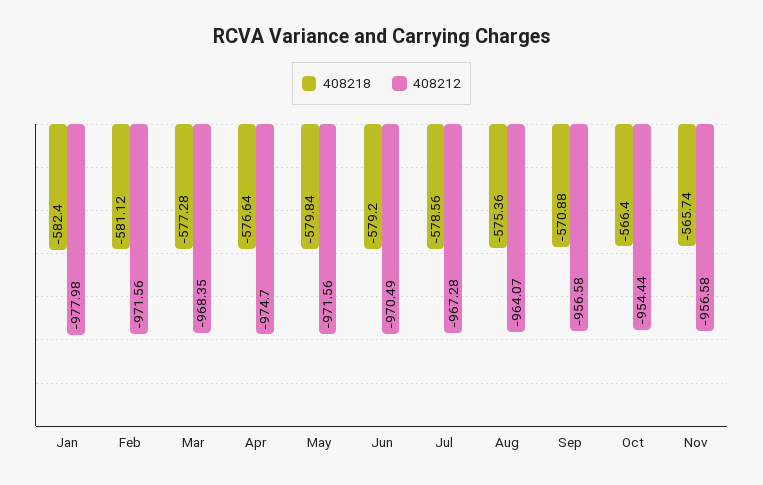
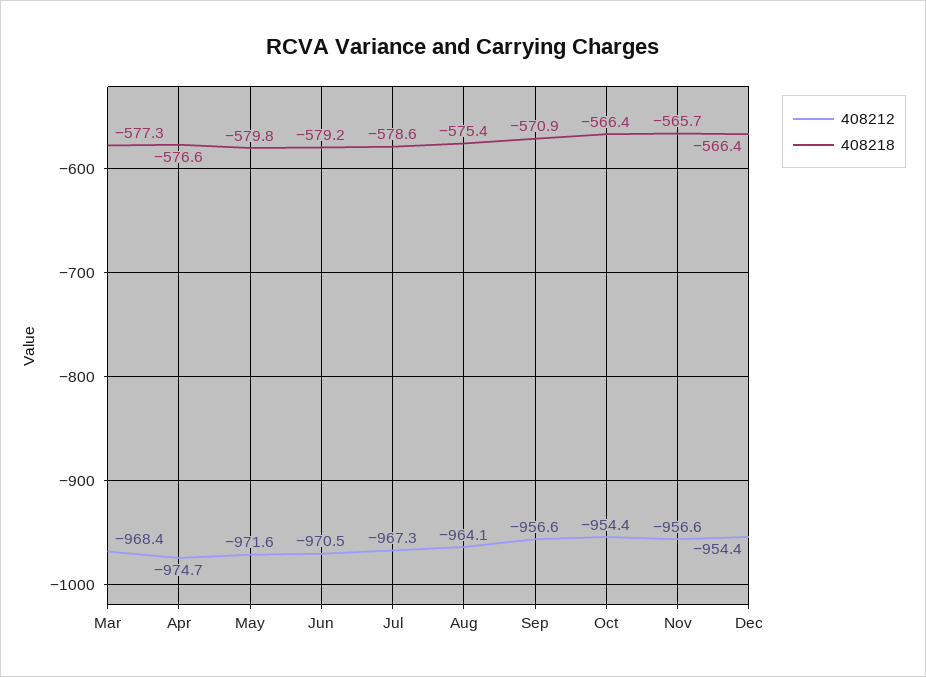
408218, Jan: -582.4 -> none
408212, Jan: -977.98 -> none
408218, Feb: -581.12 -> none
408212, Feb: -971.56 -> none
408212, Dec: none -> -954.4
408218, Dec: none -> -566.4

